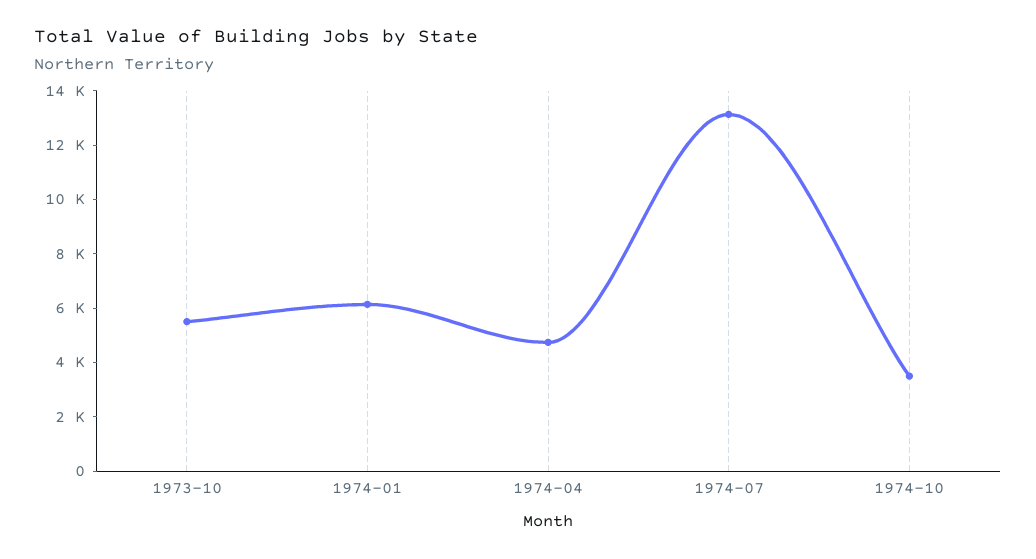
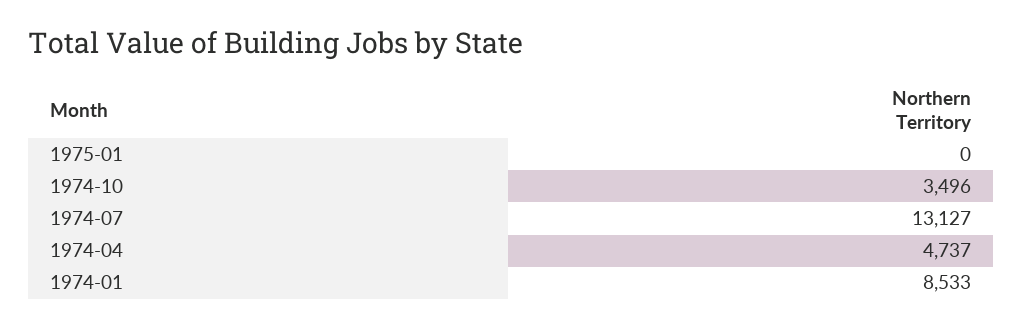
1973-10: 5500 -> none
1974-01: 6000 -> 8533
1975-01: none -> 0

